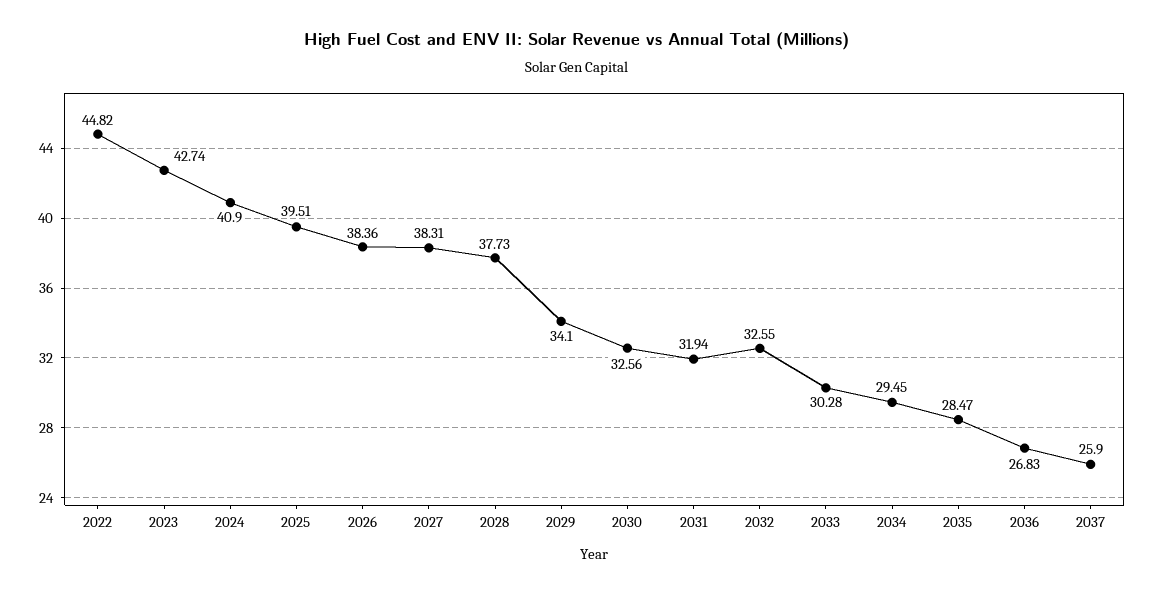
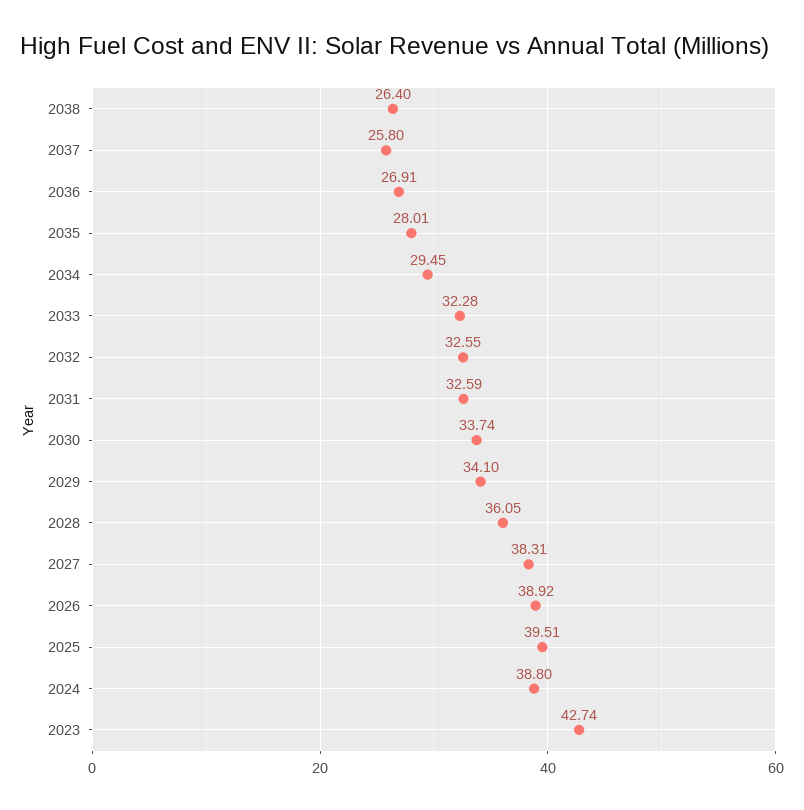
2022: 44.82 -> none
2024: 40.9 -> 38.8
2026: 38.36 -> 38.92
2028: 37.73 -> 36.05
2030: 32.56 -> 33.74
2031: 31.94 -> 32.59
2033: 30.28 -> 32.28
2035: 28.47 -> 28.01
2036: 26.83 -> 26.91
2037: 25.9 -> 25.8
2038: none -> 26.4

